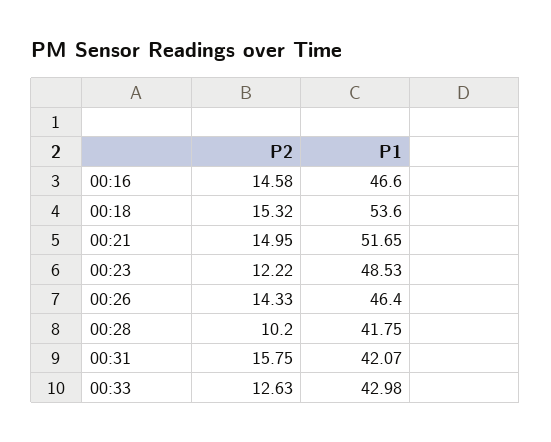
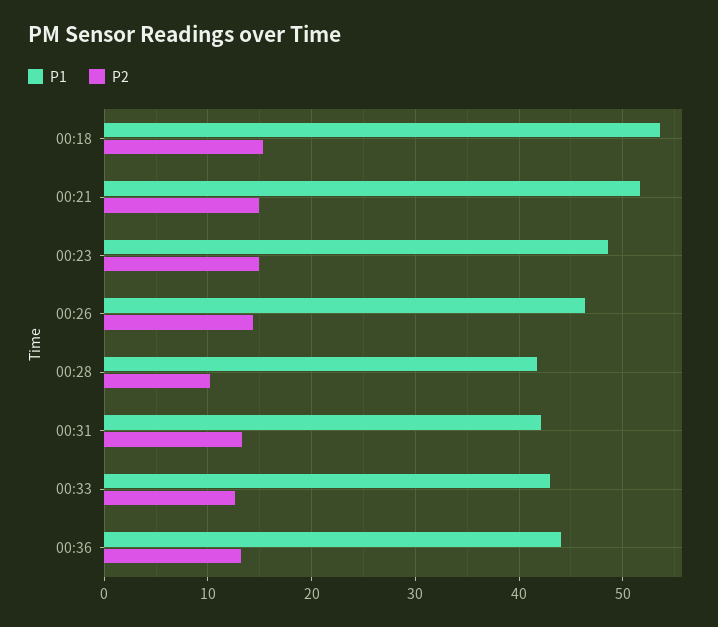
P2, 00:16: 14.58 -> none
P1, 00:16: 46.6 -> none
P2, 00:23: 12.22 -> 15
P2, 00:31: 15.75 -> 13
P1, 00:36: none -> 44
P2, 00:36: none -> 13

